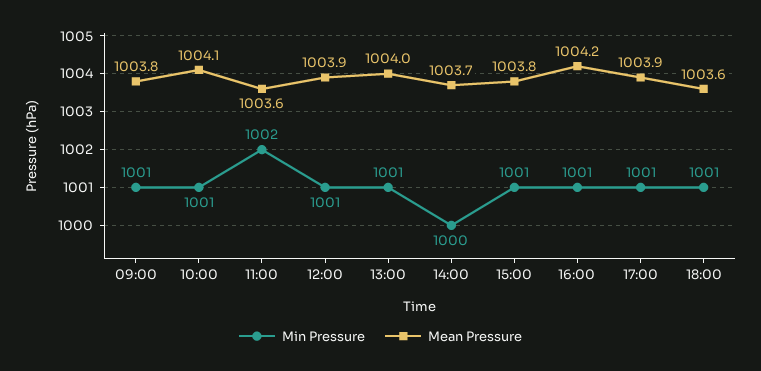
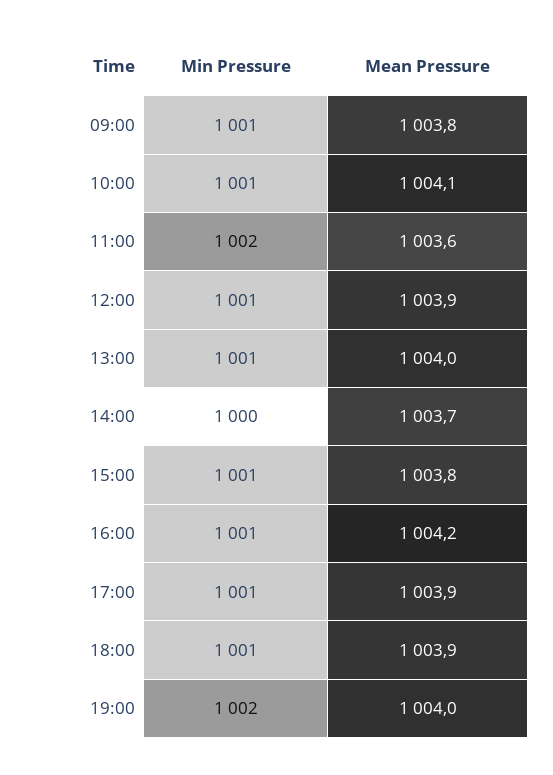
Mean Pressure, 18:00: 1003.6 -> 1003.9
Min Pressure, 19:00: none -> 1002
Mean Pressure, 19:00: none -> 1004

